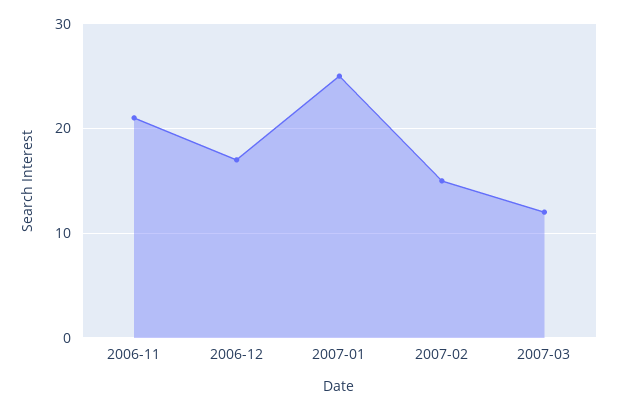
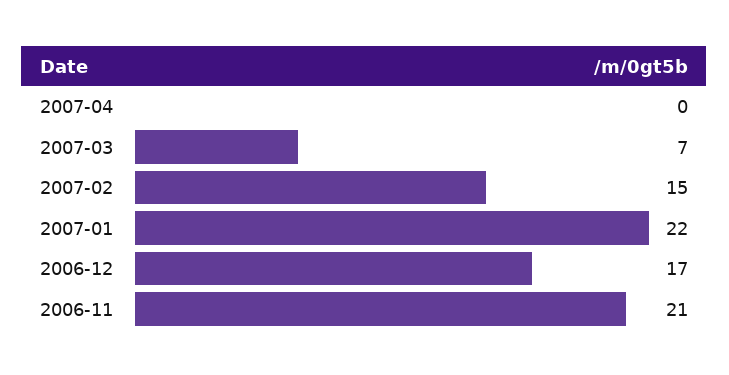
2007-01: 25 -> 22
2007-03: 12 -> 7
2007-04: none -> 0

